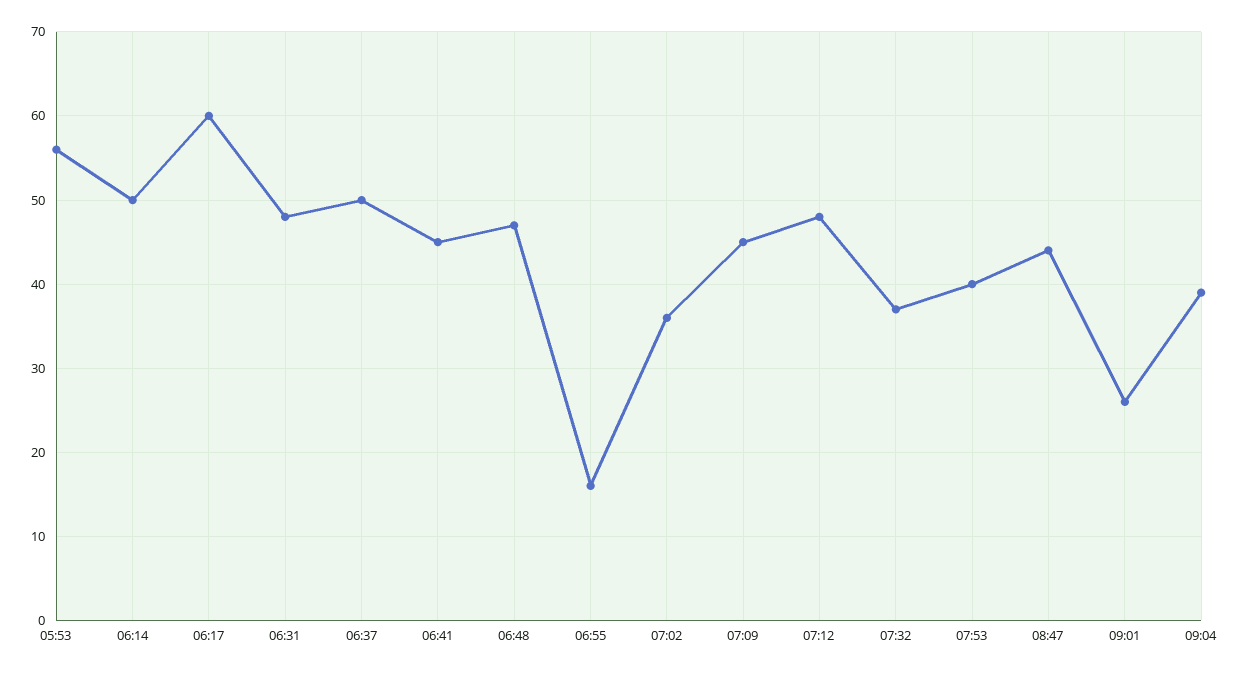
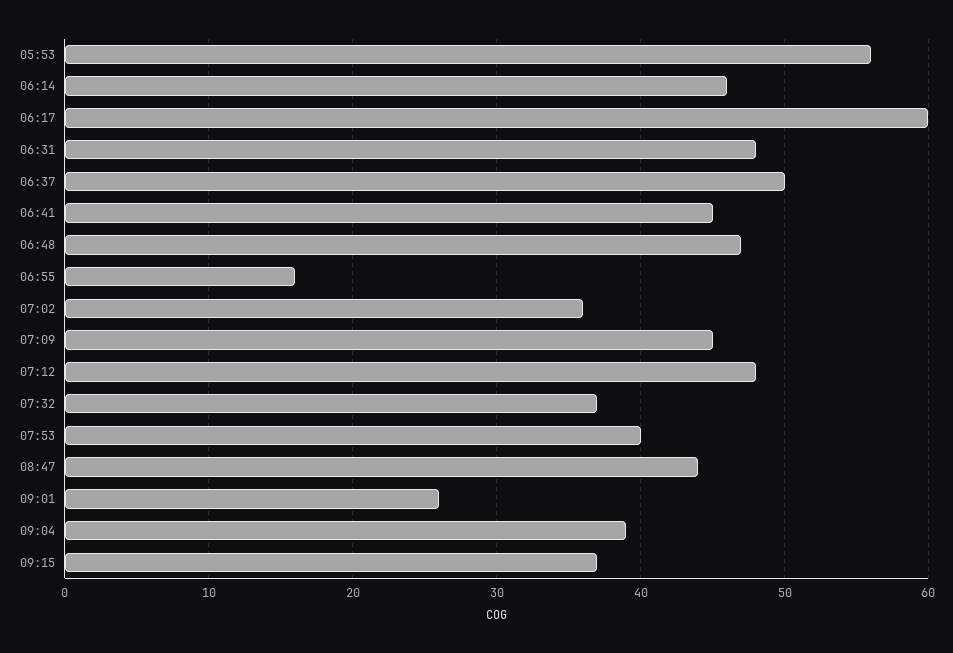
06:14: 50 -> 46
09:15: none -> 37

